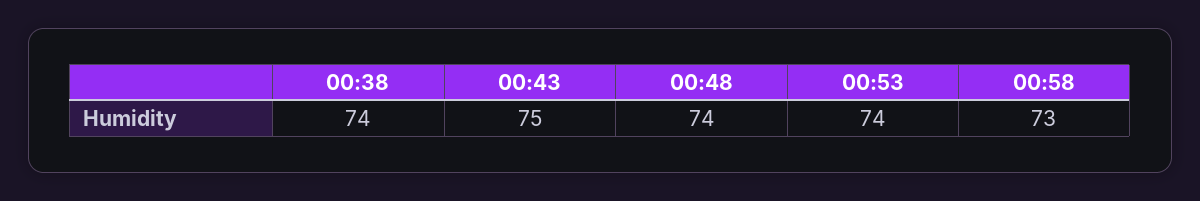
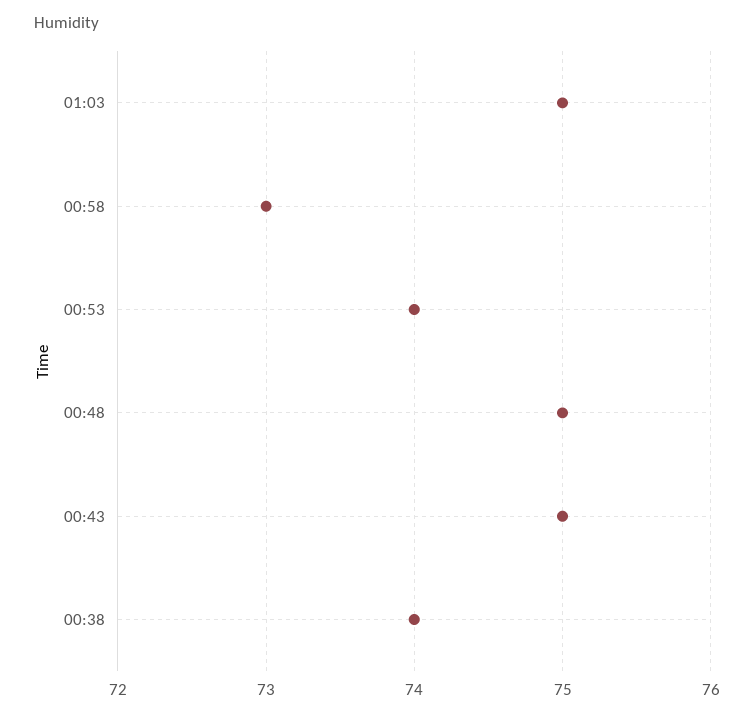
00:48: 74 -> 75
01:03: none -> 75

